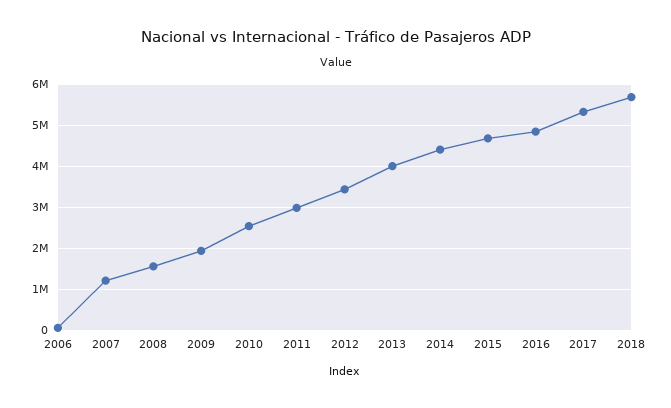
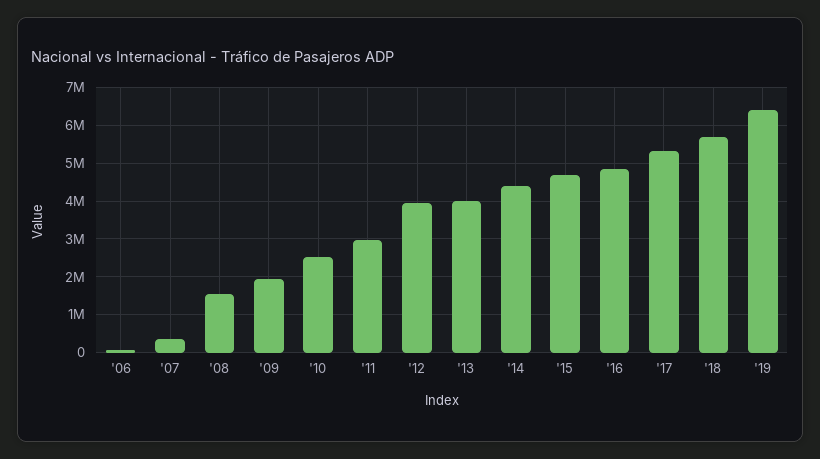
2007: 1200000 -> 400000
2012: 3400000 -> 4000000
'19: none -> 6400000

